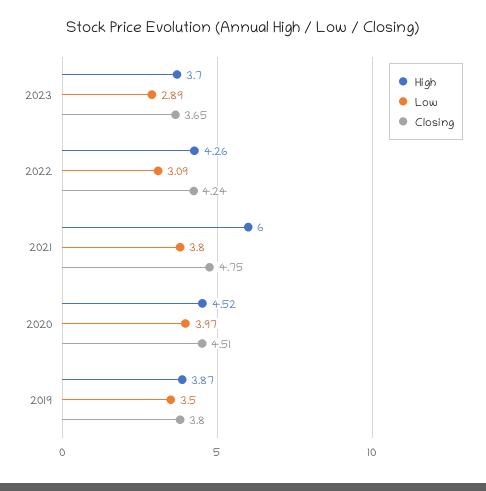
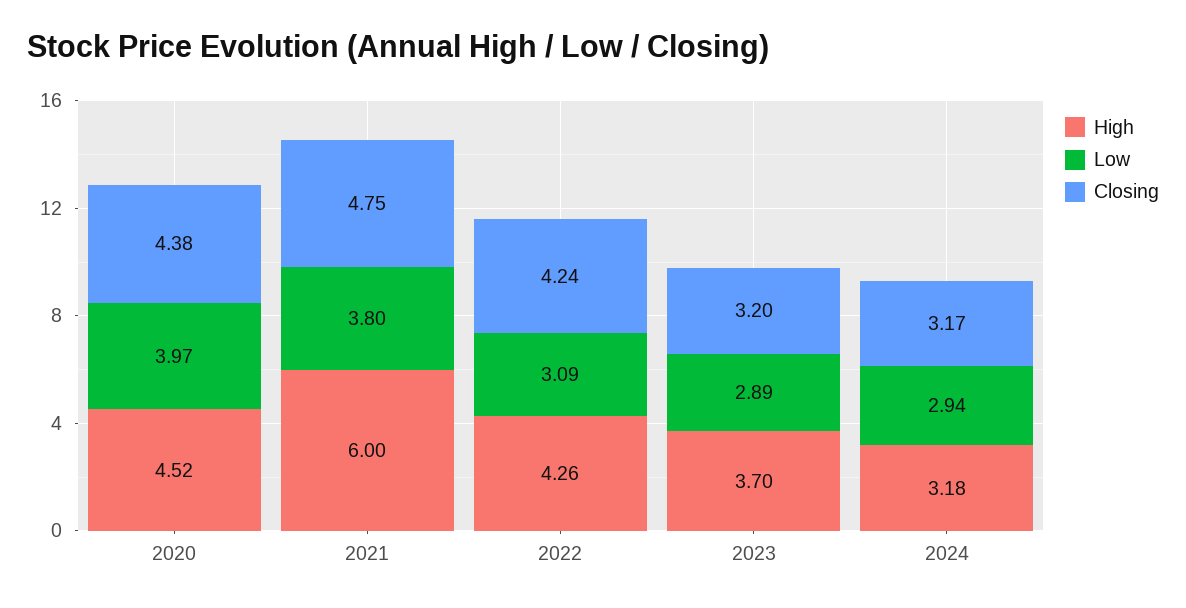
Closing, 2023: 3.65 -> 3.2
Closing, 2020: 4.51 -> 4.38
High, 2019: 3.87 -> none
Low, 2019: 3.5 -> none
Closing, 2019: 3.8 -> none
High, 2024: none -> 3.18
Low, 2024: none -> 2.94
Closing, 2024: none -> 3.17

